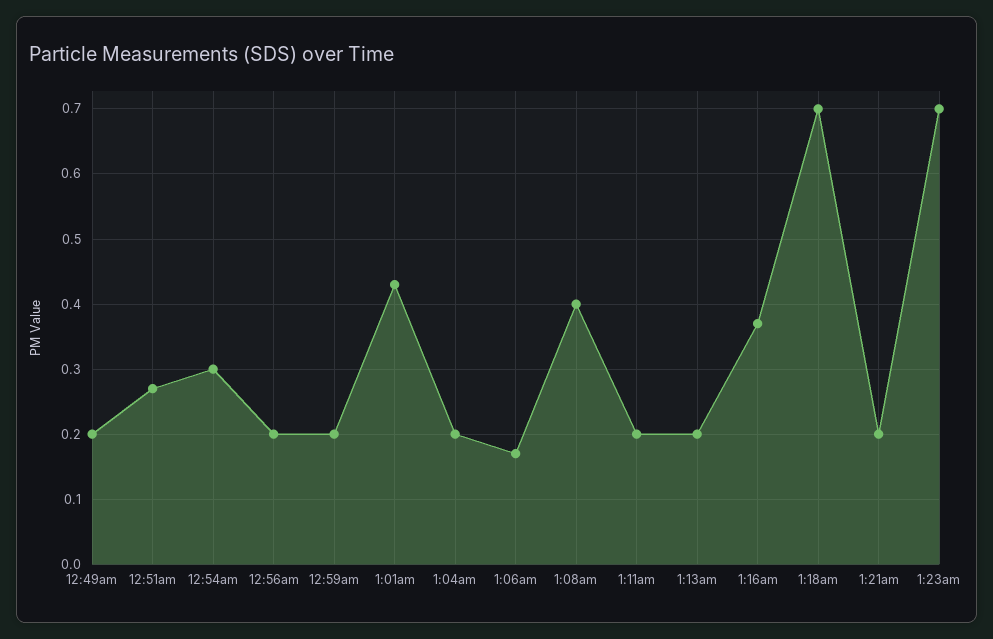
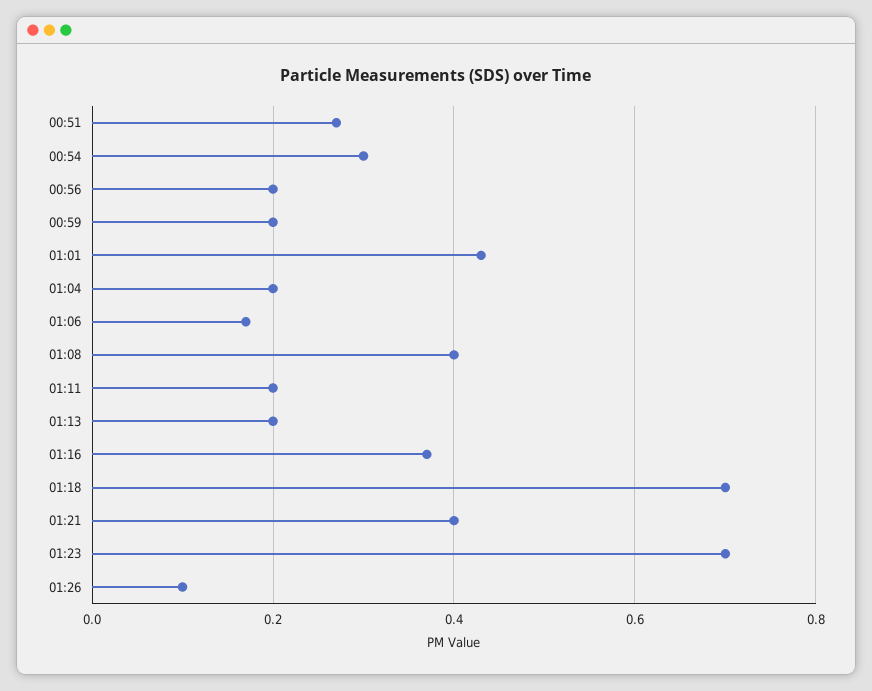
12:49am: 0.2 -> none
1:21am: 0.2 -> 0.4
01:26: none -> 0.1

